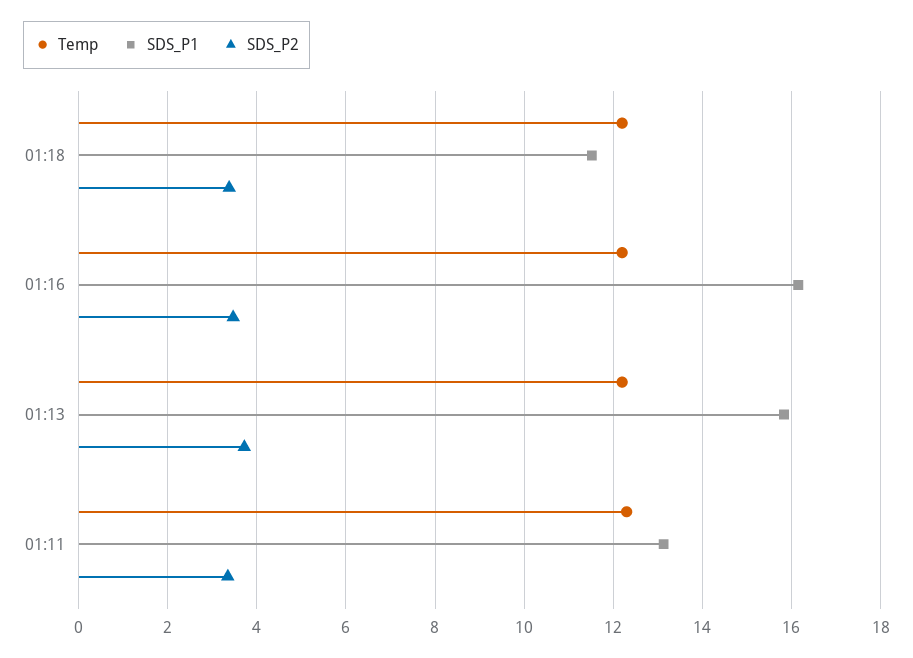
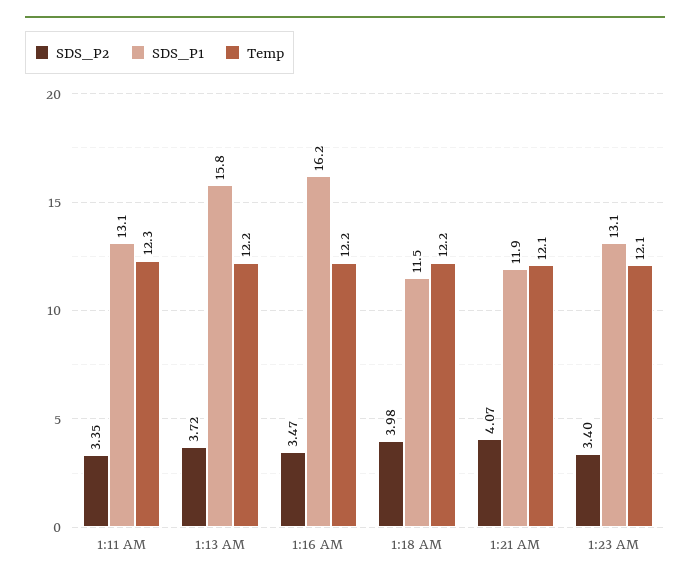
SDS_P2, 01:18: 3.4 -> 3.98
SDS_P2, 1:21 AM: none -> 4.07
SDS_P1, 1:21 AM: none -> 11.9
Temp, 1:21 AM: none -> 12.1
SDS_P2, 1:23 AM: none -> 3.4
SDS_P1, 1:23 AM: none -> 13.1
Temp, 1:23 AM: none -> 12.1

